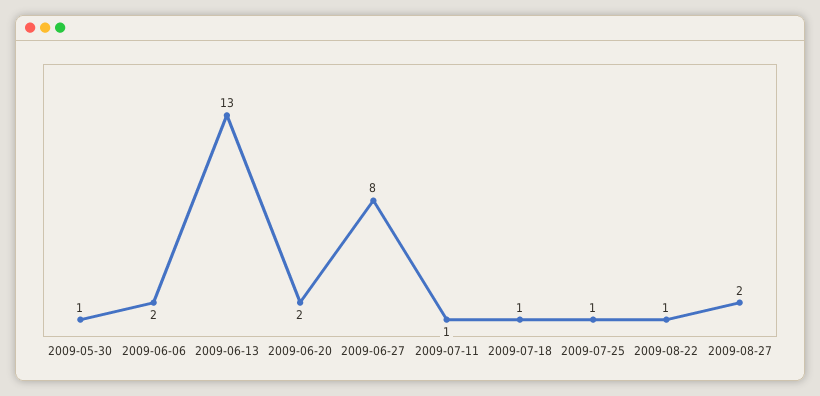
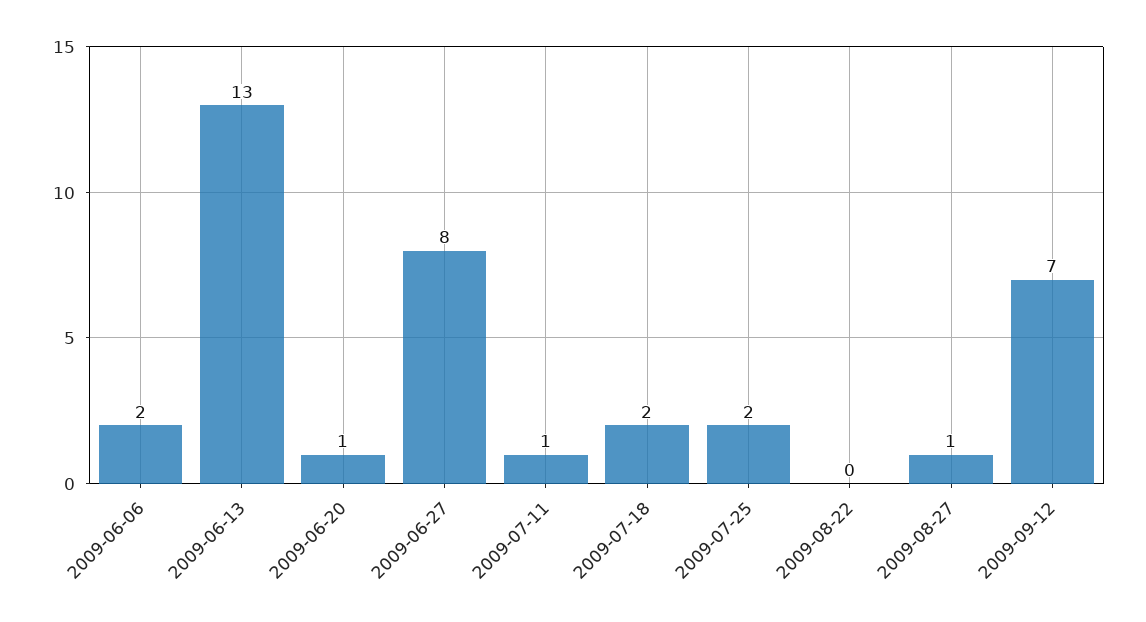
2009-05-30: 1 -> none
2009-06-20: 2 -> 1
2009-07-18: 1 -> 2
2009-07-25: 1 -> 2
2009-08-22: 1 -> 0
2009-08-27: 2 -> 1
2009-09-12: none -> 7

